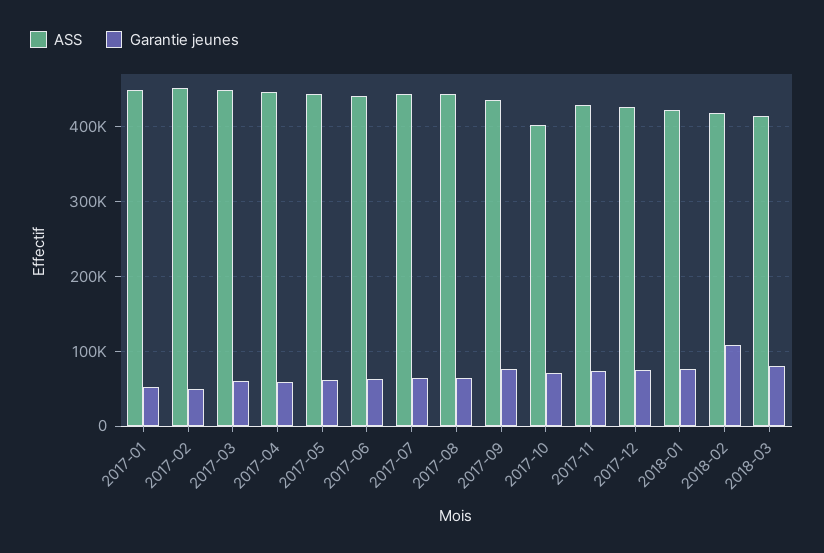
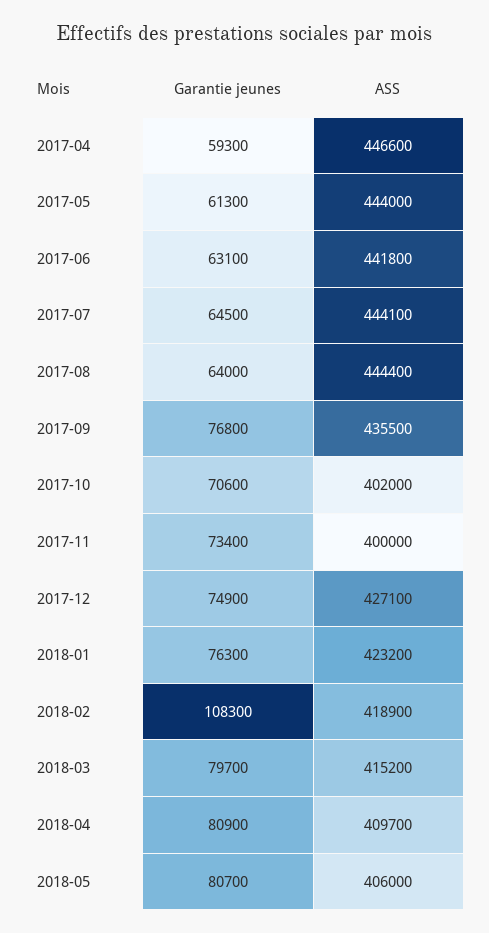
ASS, 2017-01: 450000 -> none
Garantie jeunes, 2017-01: 50000 -> none
ASS, 2017-02: 450000 -> none
Garantie jeunes, 2017-02: 50000 -> none
ASS, 2017-03: 450000 -> none
Garantie jeunes, 2017-03: 60000 -> none
ASS, 2017-11: 430000 -> 400000
Garantie jeunes, 2018-04: none -> 80900
ASS, 2018-04: none -> 409700
Garantie jeunes, 2018-05: none -> 80700
ASS, 2018-05: none -> 406000

